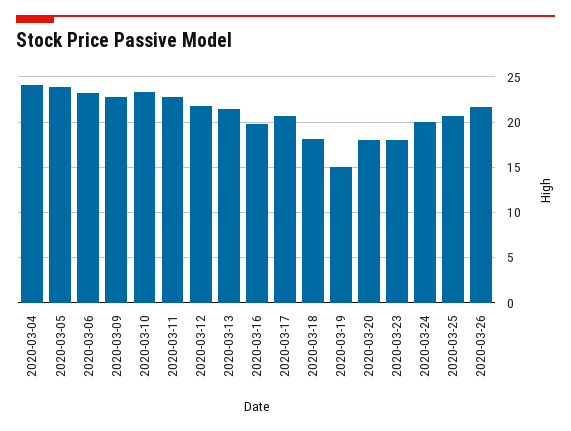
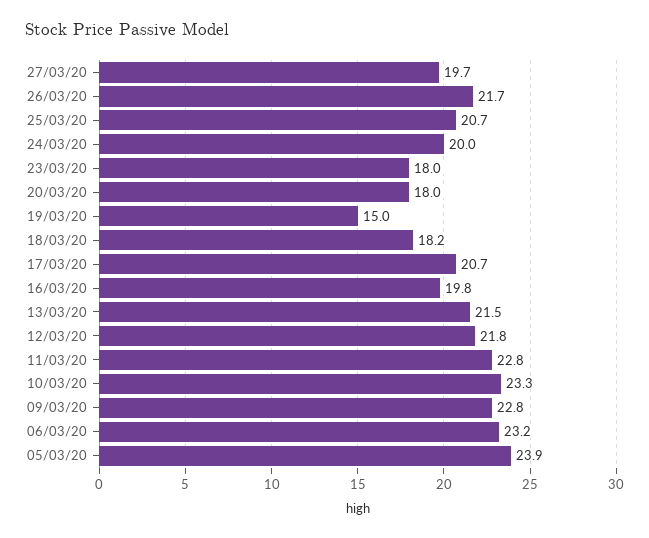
2020-03-04: 24 -> none
27/03/20: none -> 19.7

